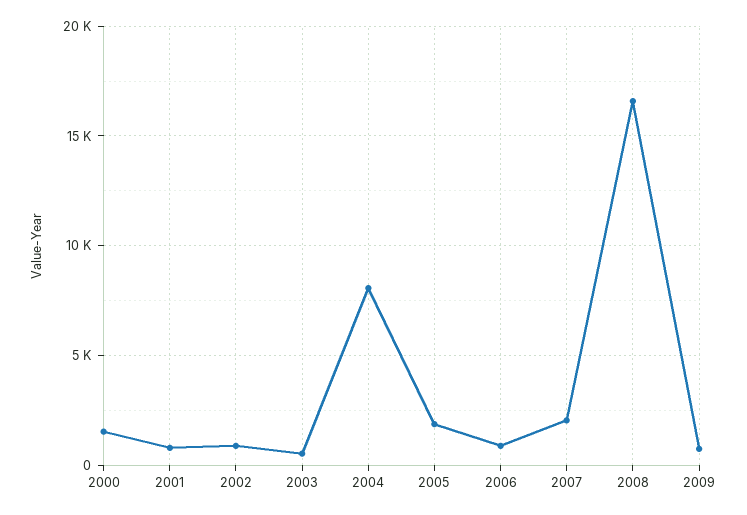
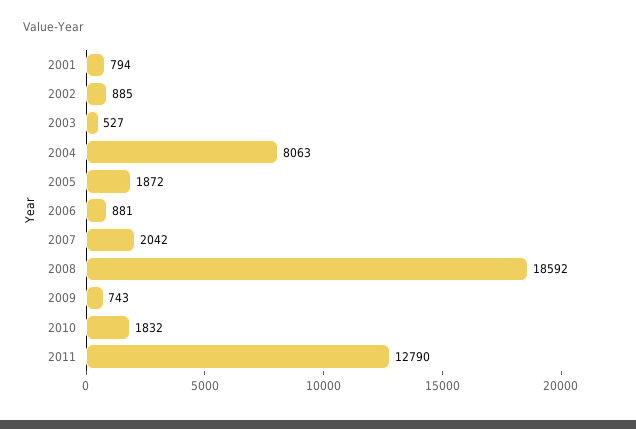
2000: 1500 -> none
2008: 16500 -> 18592
2010: none -> 1832
2011: none -> 12790

